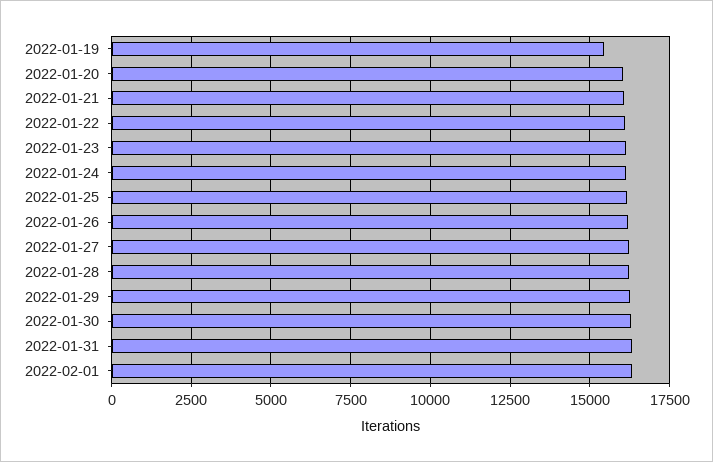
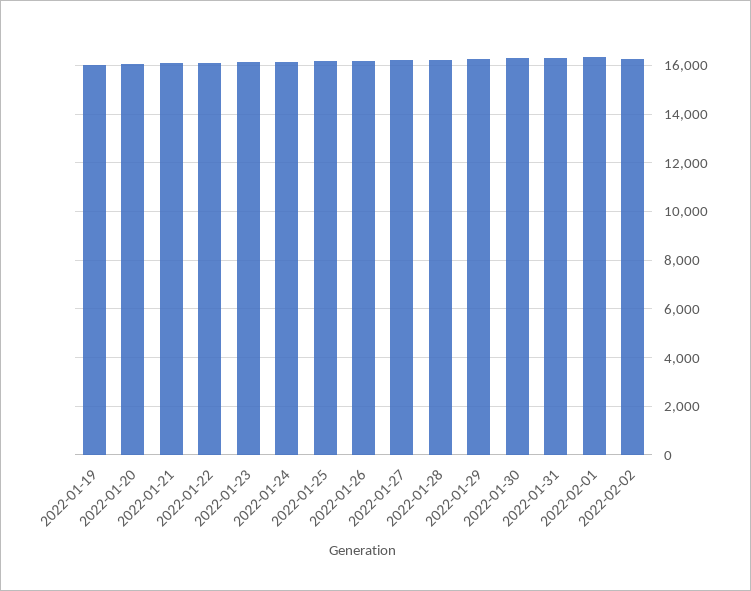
2022-01-19: 15500 -> 16000
2022-02-02: none -> 16250

